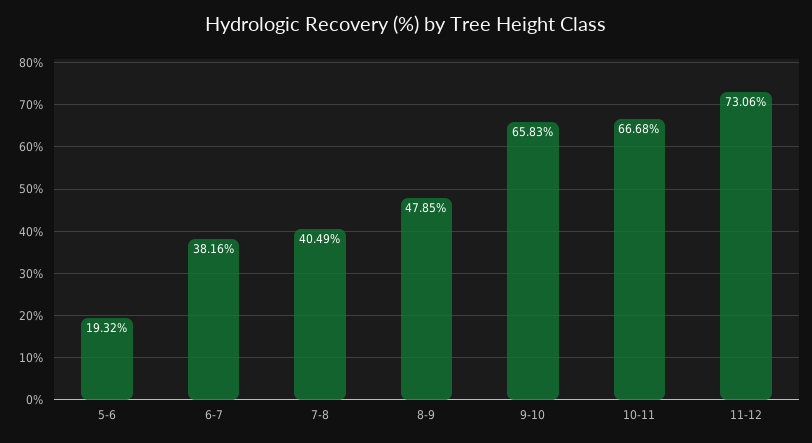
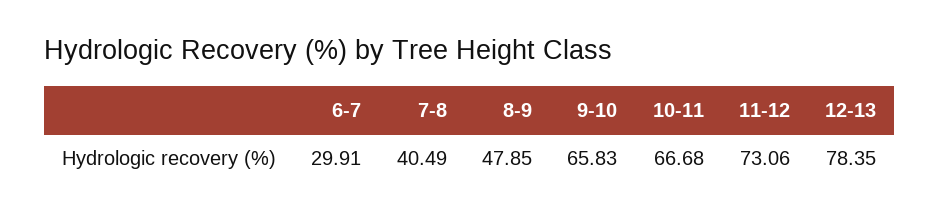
5-6: 19.32 -> none
6-7: 38.16 -> 29.91
12-13: none -> 78.35

